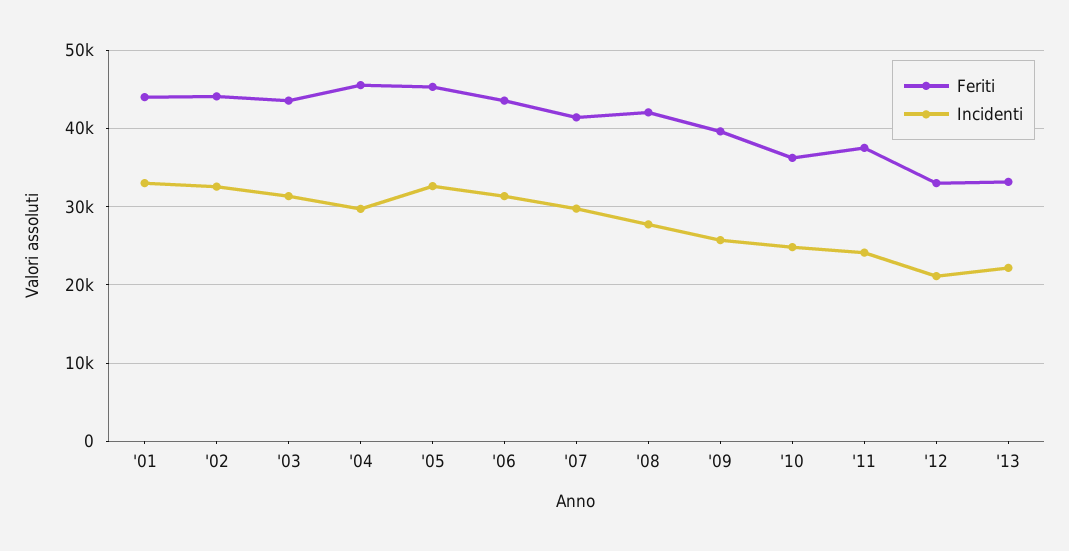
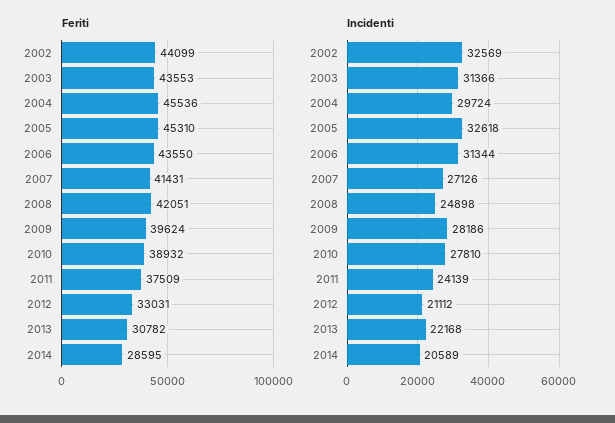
Feriti, '01: 44000 -> none
Incidenti, '01: 33000 -> none
Incidenti, '07: 30000 -> 27126
Incidenti, '08: 28000 -> 24898
Incidenti, '09: 26000 -> 28186
Feriti, '10: 36000 -> 38932
Incidenti, '10: 25000 -> 27810
Feriti, '13: 33000 -> 30782
Feriti, 2014: none -> 28595
Incidenti, 2014: none -> 20589

